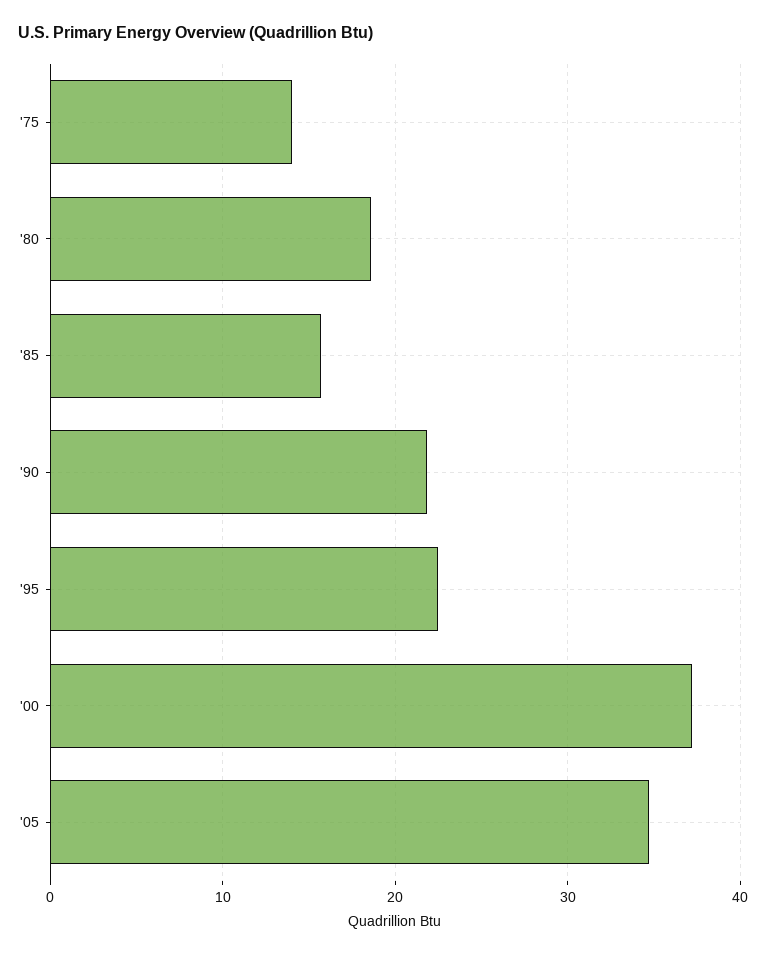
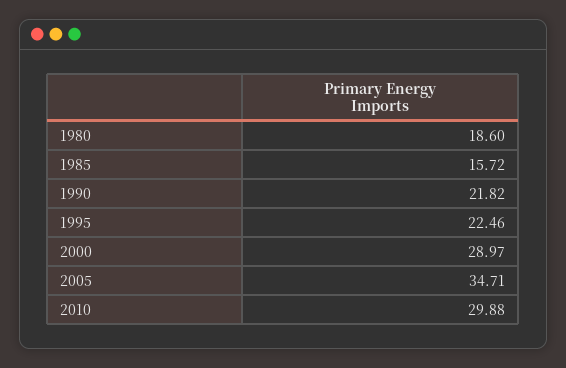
'75: 14 -> none
'00: 37 -> 28.97
2010: none -> 29.88

